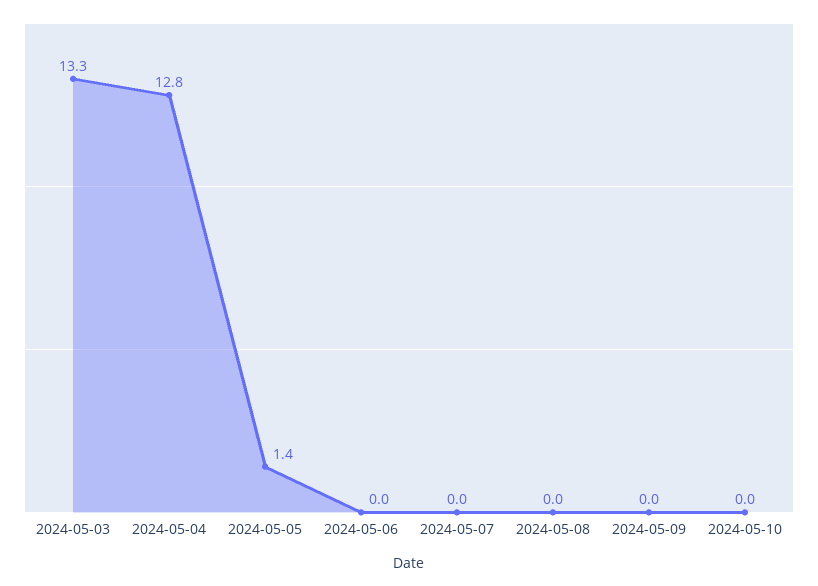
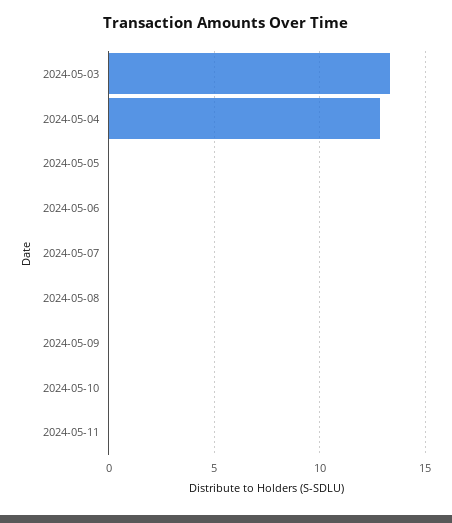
2024-05-05: 1.4 -> 0
2024-05-11: none -> 0

